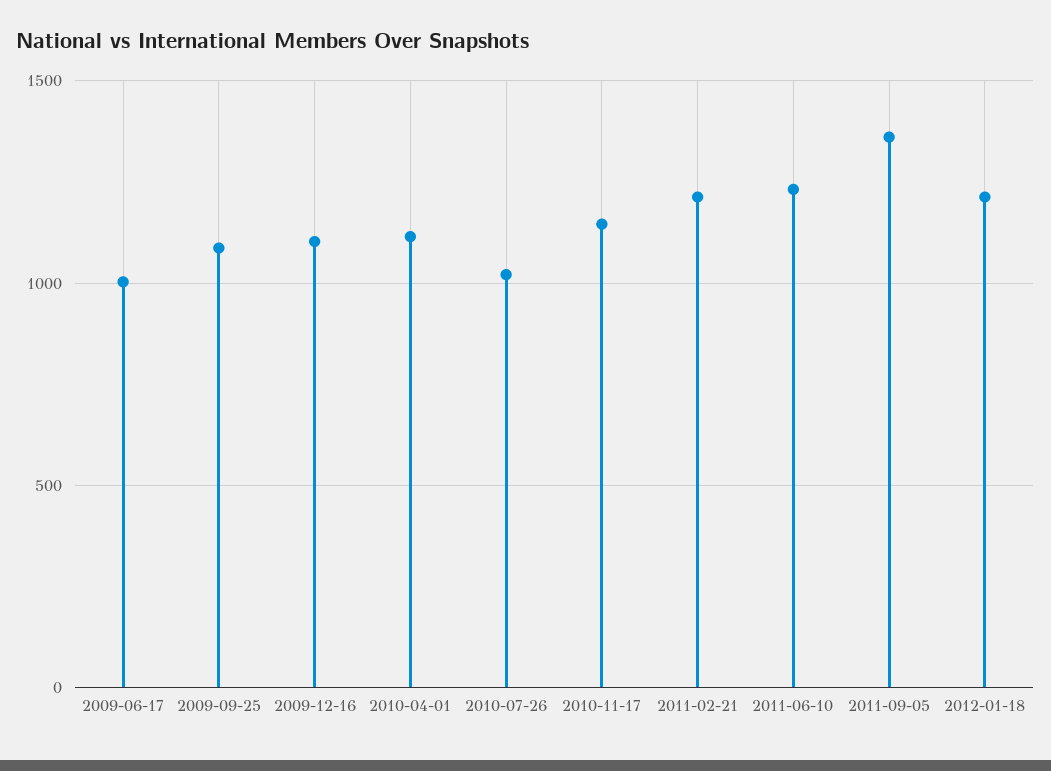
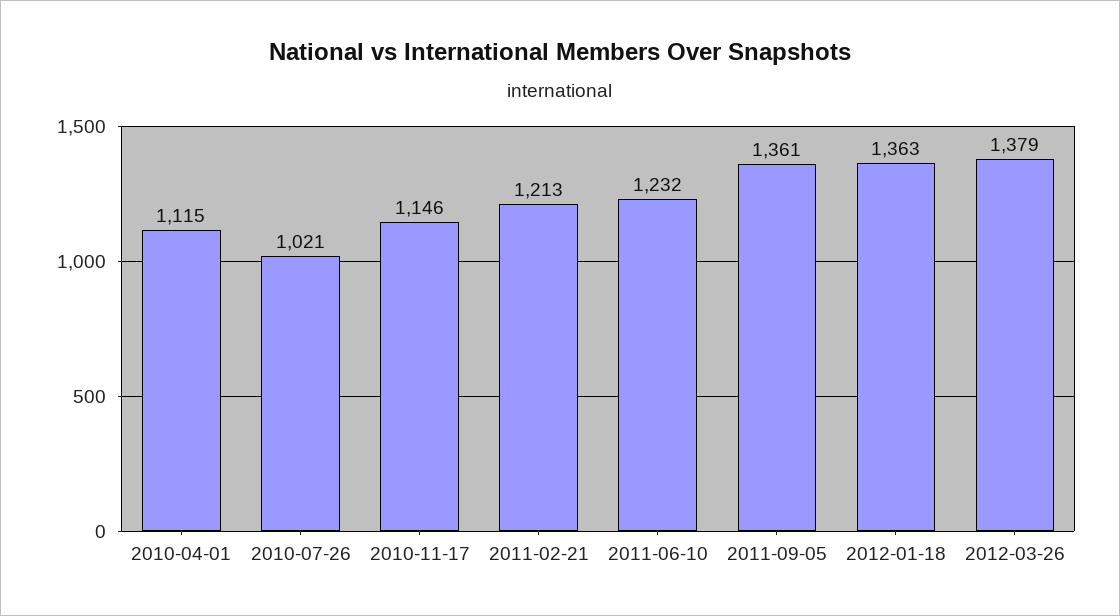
2009-06-17: 1000 -> none
2009-09-25: 1100 -> none
2009-12-16: 1100 -> none
2012-01-18: 1200 -> 1363
2012-03-26: none -> 1379

